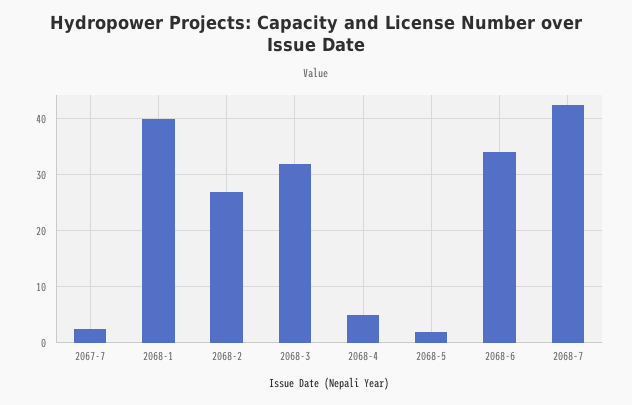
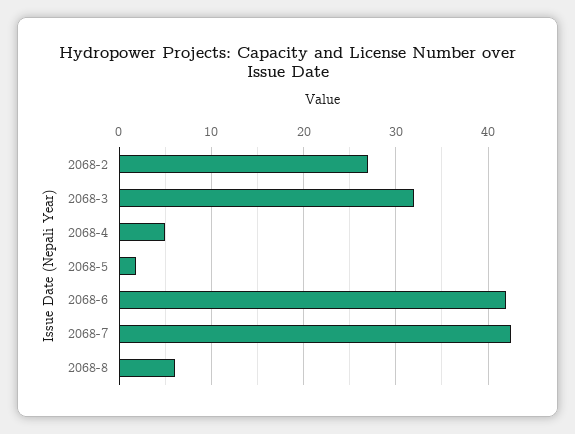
2067-7: 2 -> none
2068-1: 40 -> none
2068-6: 34 -> 42
2068-8: none -> 6

